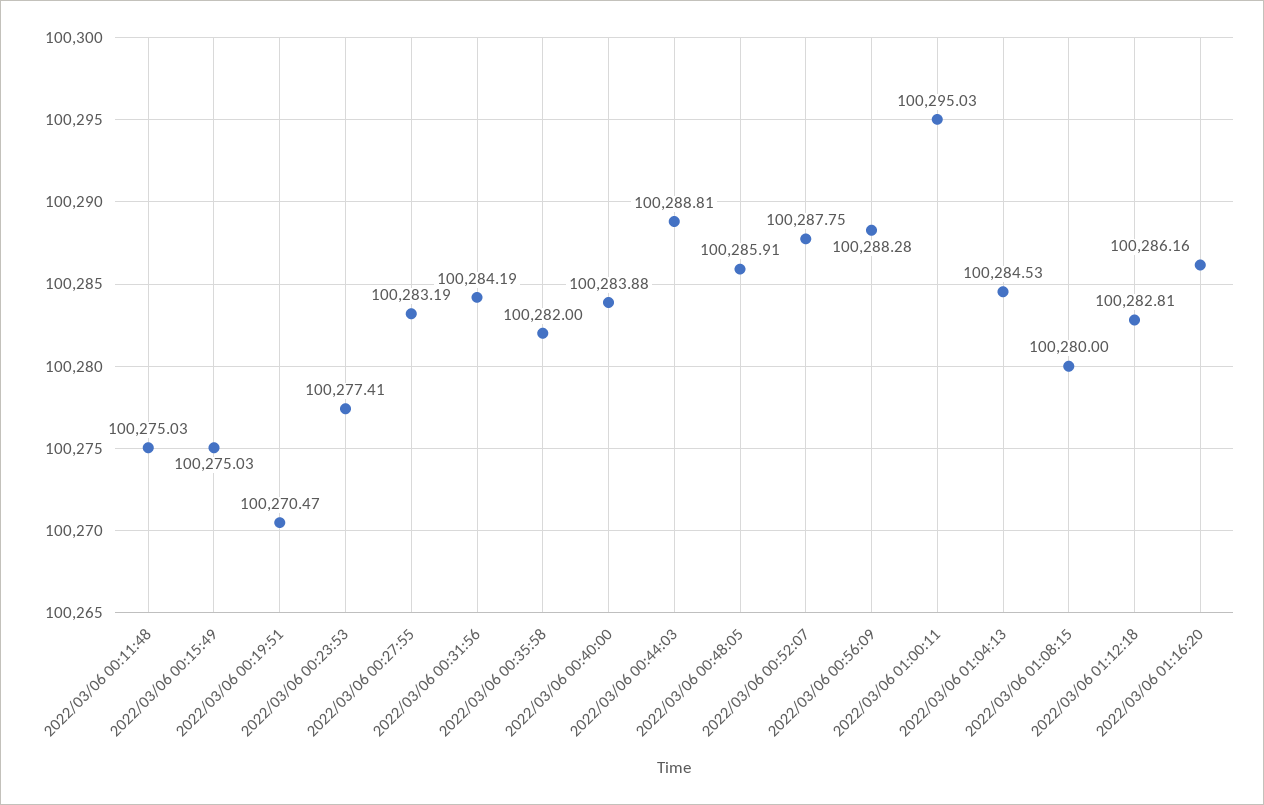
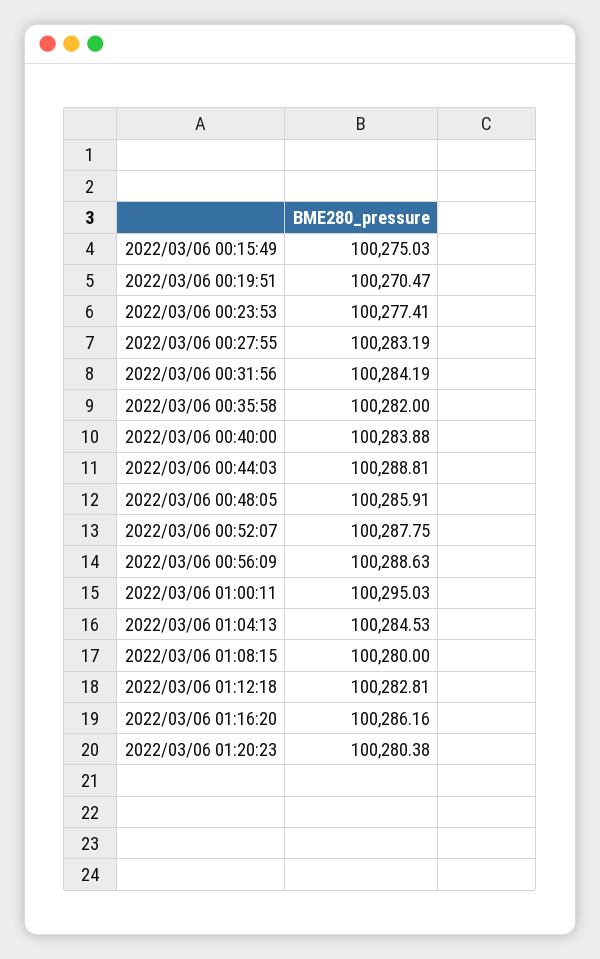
2022/03/06 00:11:48: 100275.03 -> none
2022/03/06 00:56:09: 100288.28 -> 100288.63
2022/03/06 01:20:23: none -> 100280.38

